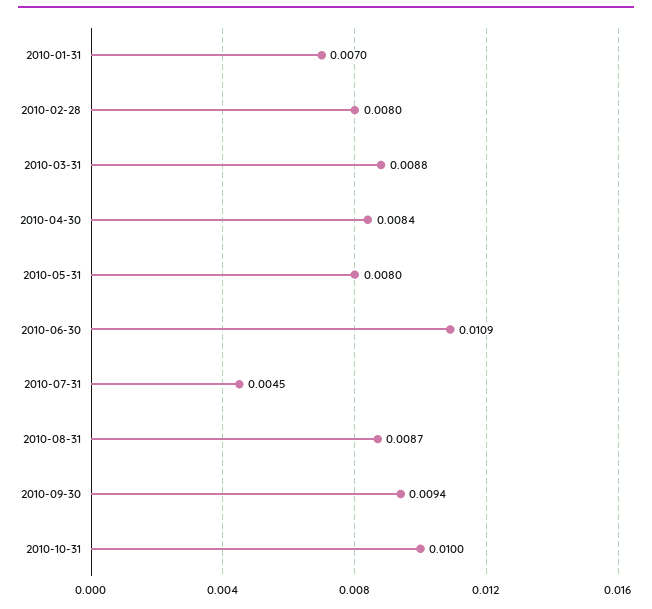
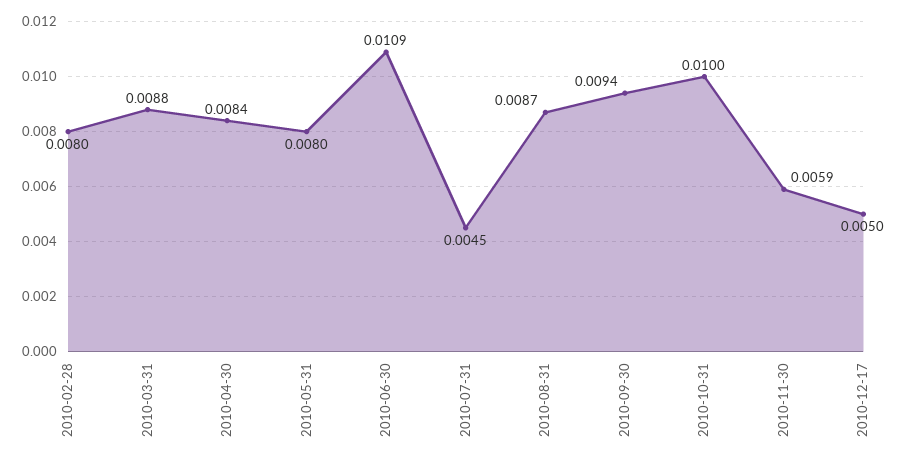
2010-01-31: 0.007 -> none
2010-11-30: none -> 0.0059
2010-12-17: none -> 0.005

